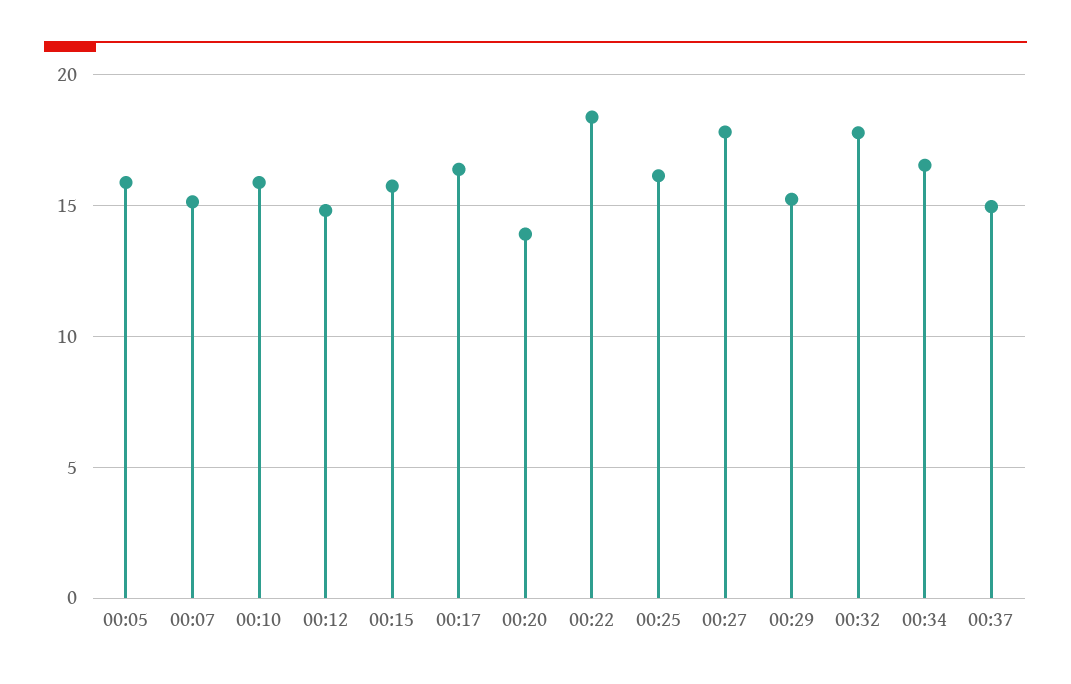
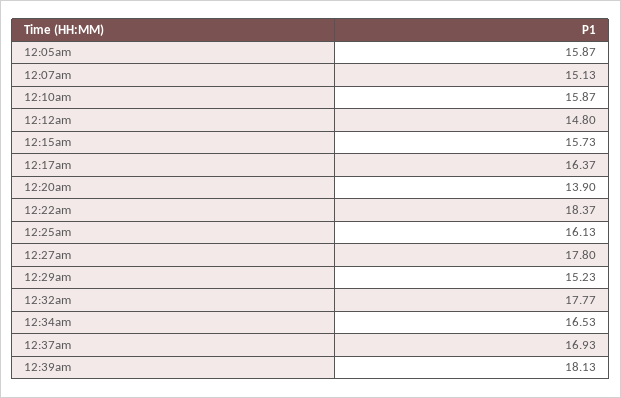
00:37: 15 -> 16.93
12:39am: none -> 18.13

